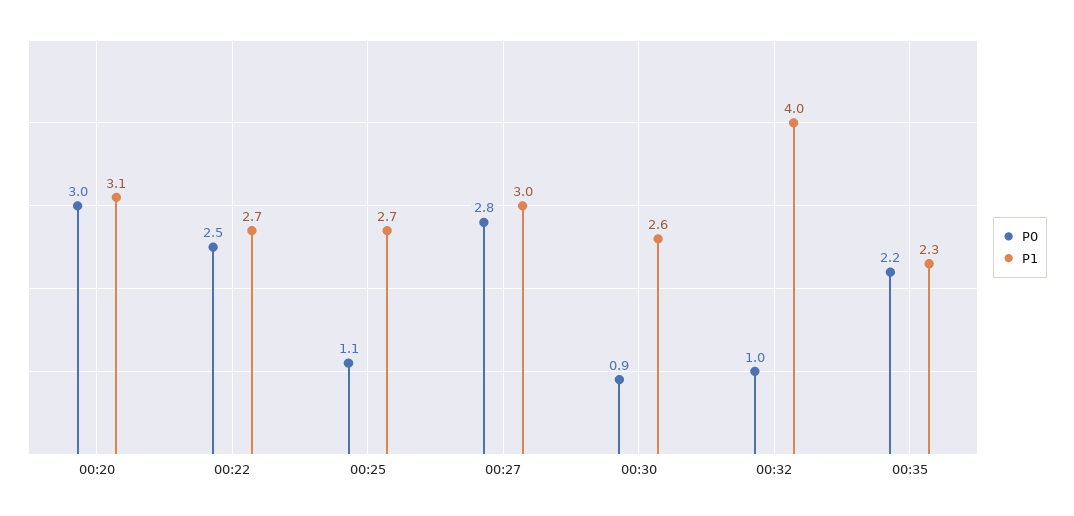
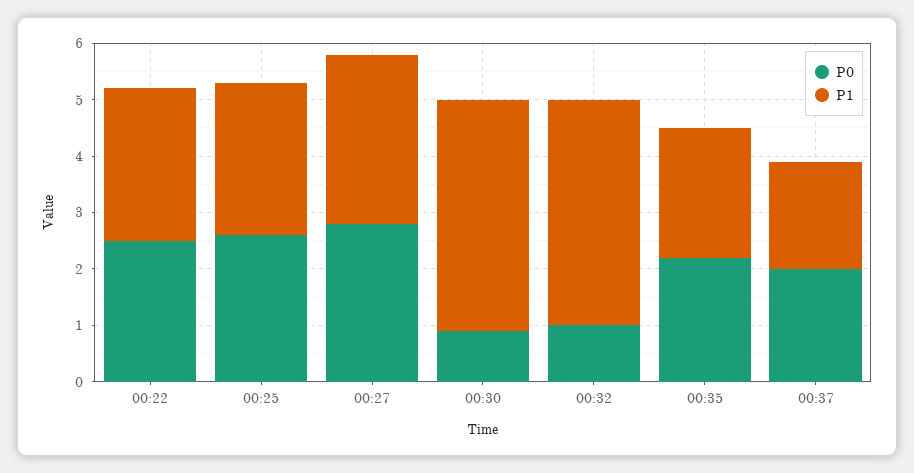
P0, 00:20: 3 -> none
P1, 00:20: 3.1 -> none
P0, 00:25: 1.1 -> 2.5
P1, 00:30: 2.6 -> 4
P0, 00:37: none -> 2
P1, 00:37: none -> 2

